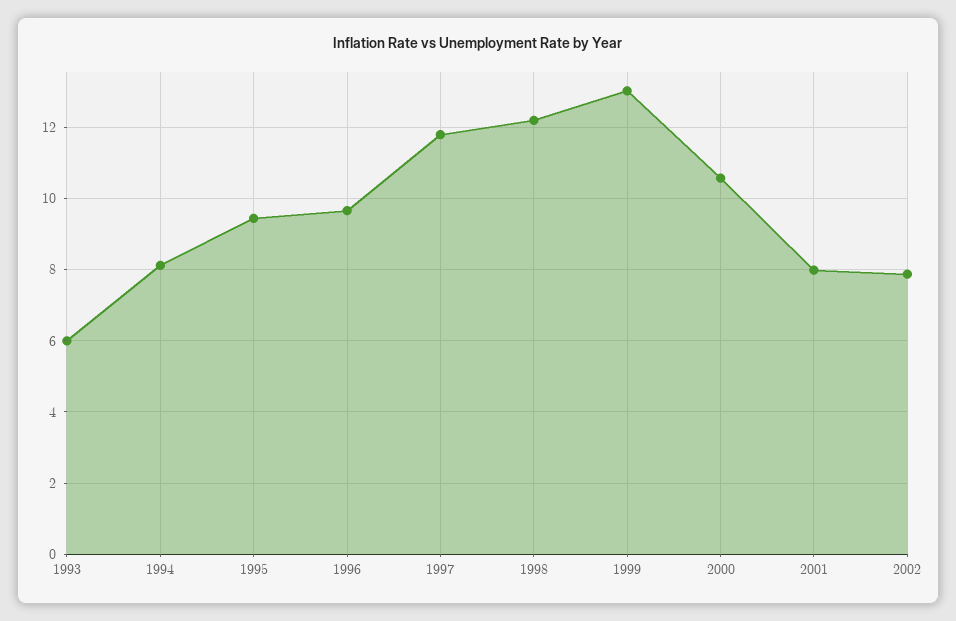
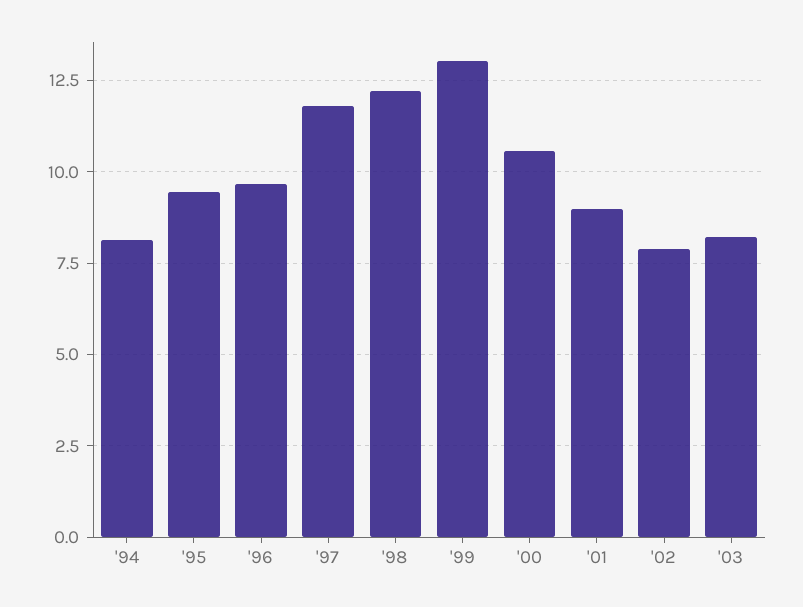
1993: 6 -> none
2001: 8 -> 9
'03: none -> 8.25

